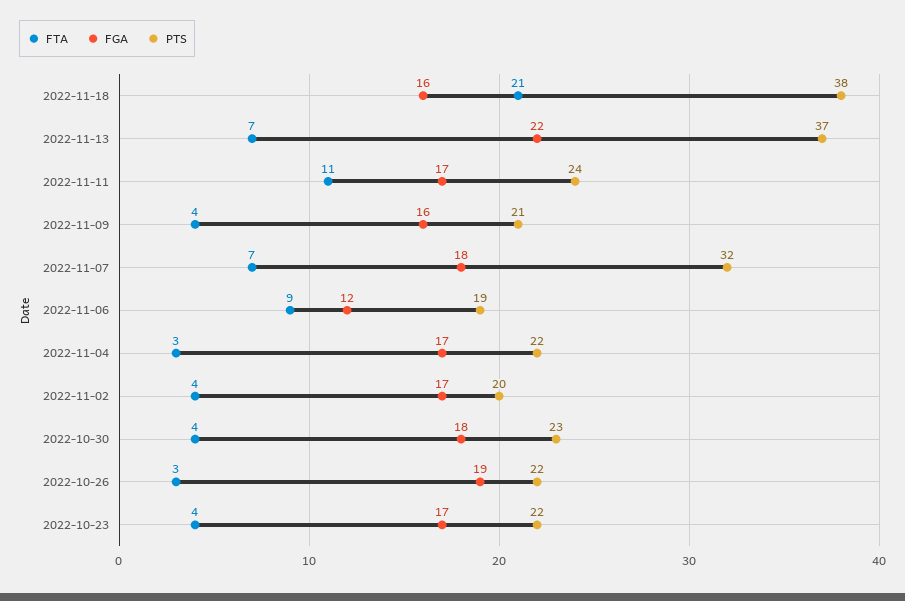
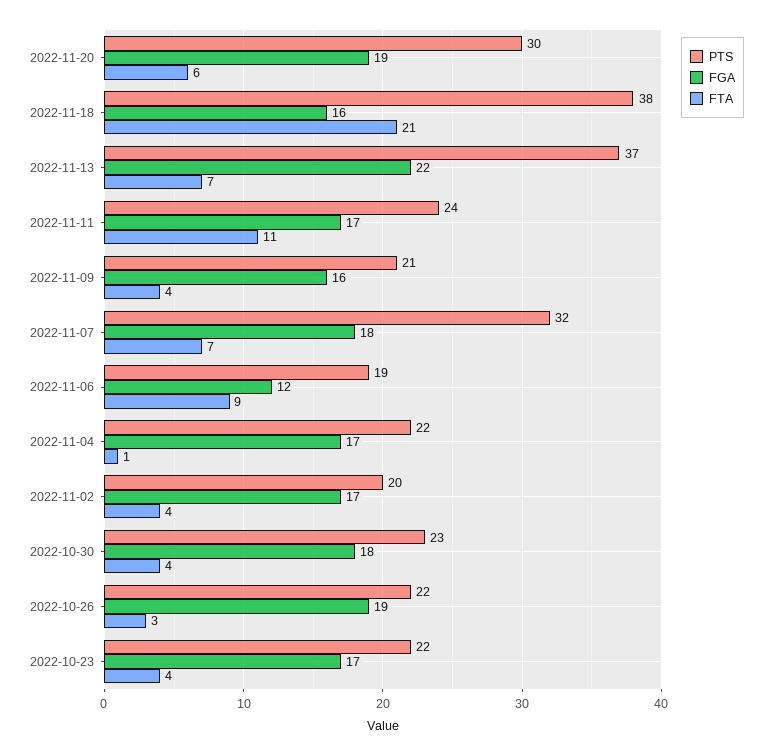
FTA, 2022-11-04: 3 -> 1
PTS, 2022-11-20: none -> 30
FGA, 2022-11-20: none -> 19
FTA, 2022-11-20: none -> 6

